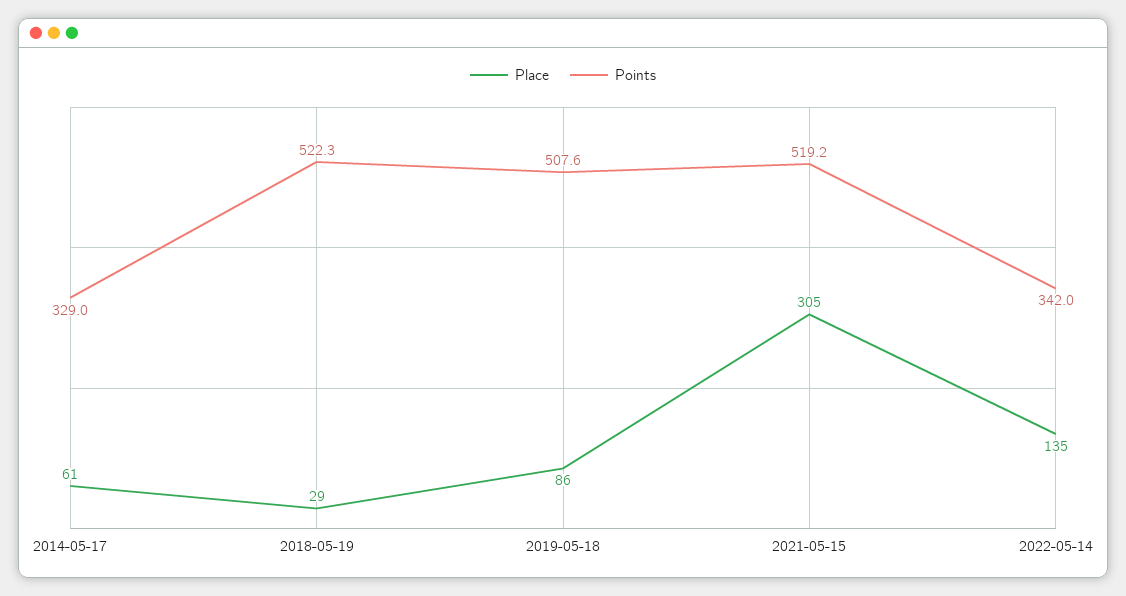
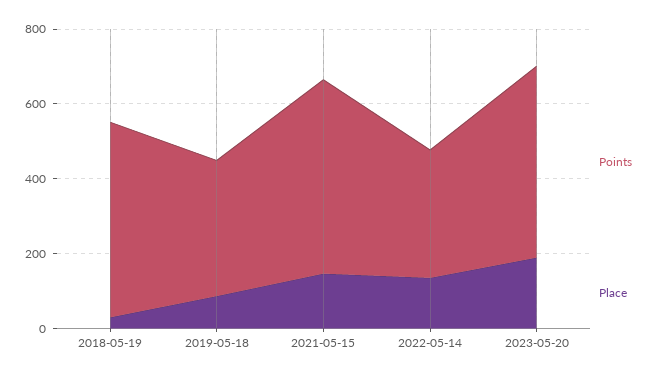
Place, 2014-05-17: 61 -> none
Points, 2014-05-17: 329 -> none
Points, 2019-05-18: 507.6 -> 350
Place, 2021-05-15: 305 -> 150
Points, 2023-05-20: none -> 500
Place, 2023-05-20: none -> 200

